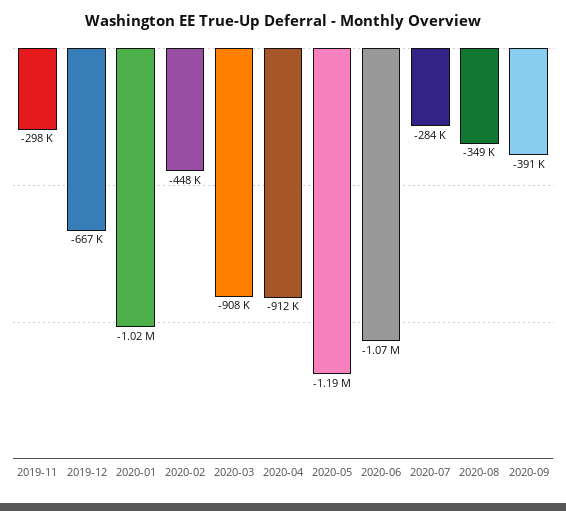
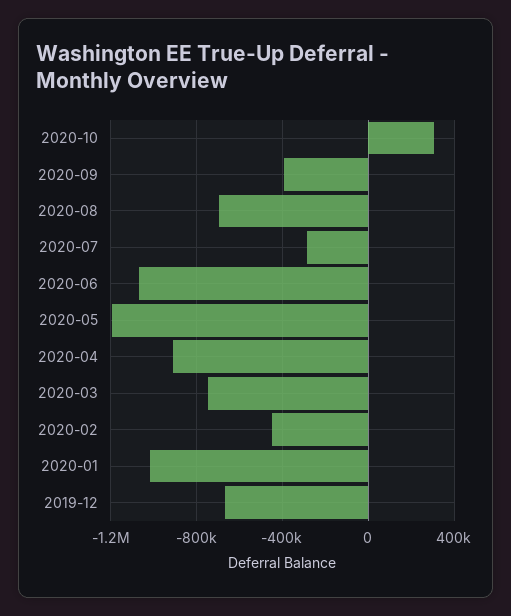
2019-11: -298000 -> none
2020-03: -908000 -> -750000
2020-08: -349000 -> -700000
2020-10: none -> 300000

